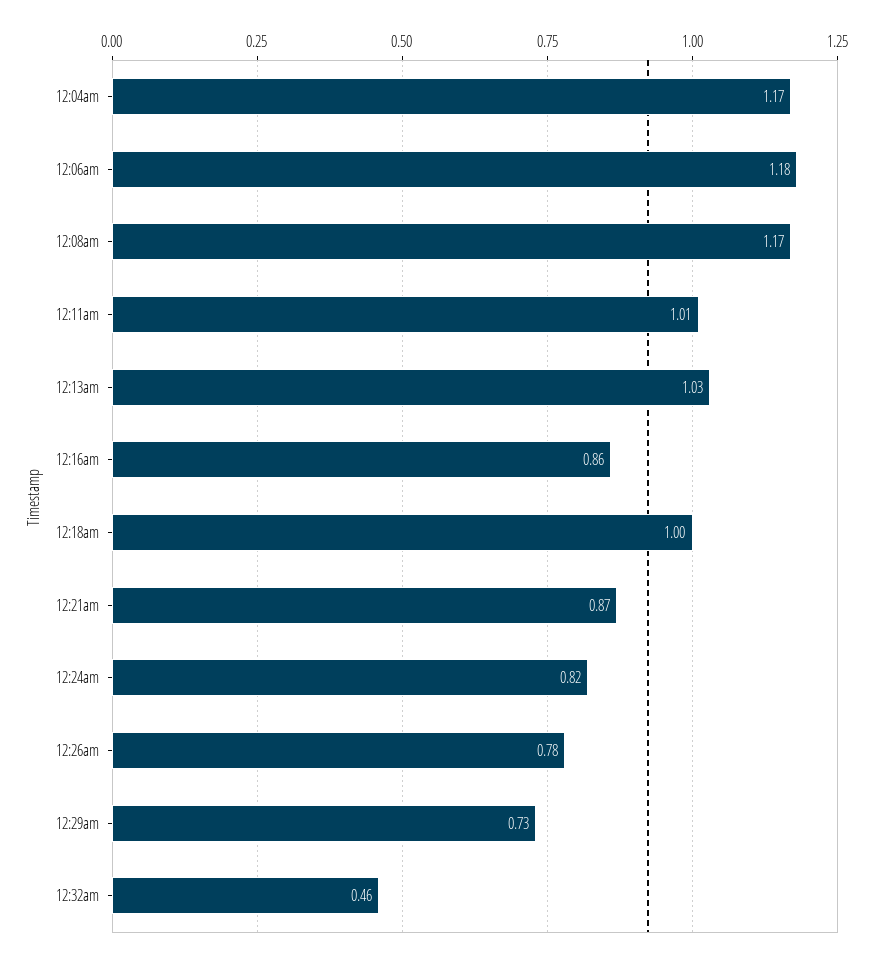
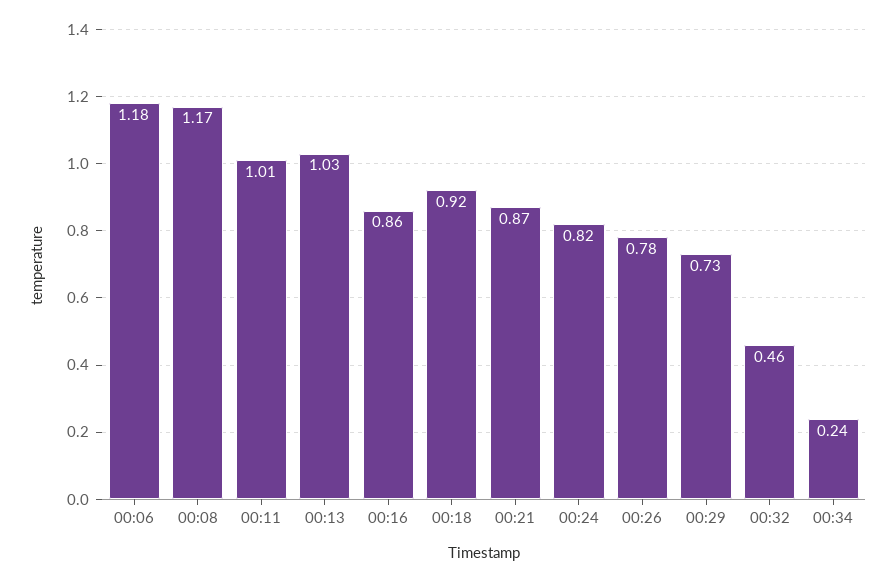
12:04am: 1.17 -> none
12:18am: 1 -> 0.92
00:34: none -> 0.24

